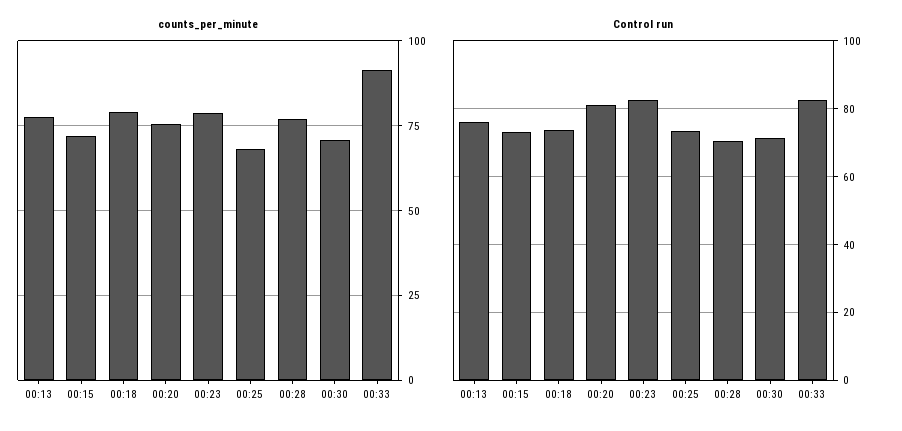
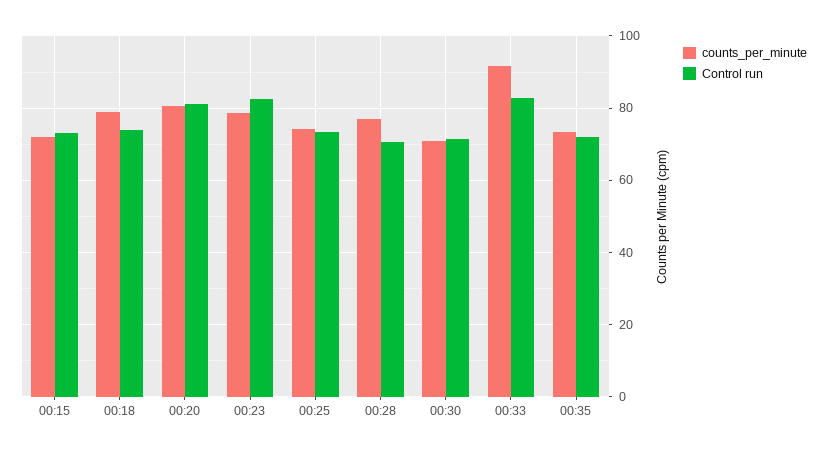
counts_per_minute, 00:13: 77.5 -> none
counts_per_minute, 00:20: 75 -> 80
counts_per_minute, 00:25: 67.5 -> 74
Control run, 00:13: 76 -> none
counts_per_minute, 00:35: none -> 74
Control run, 00:35: none -> 72

